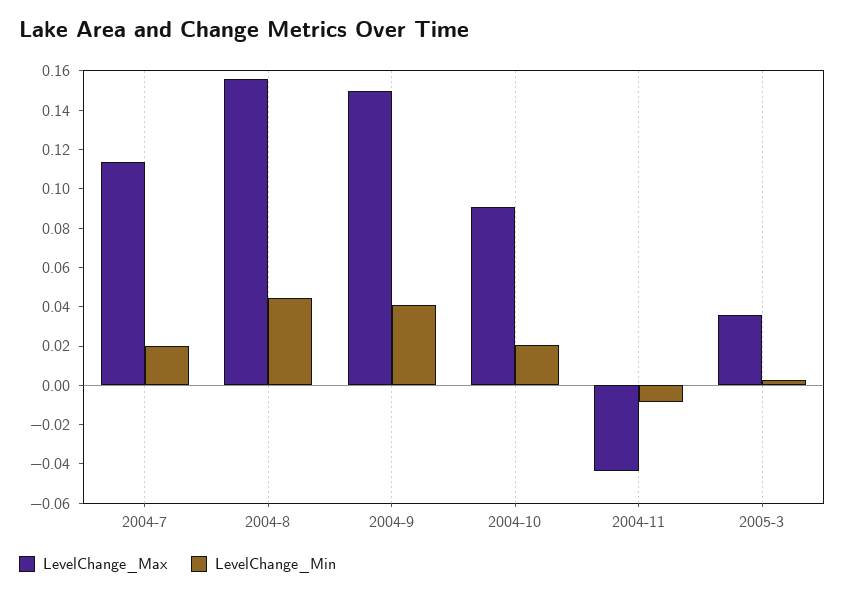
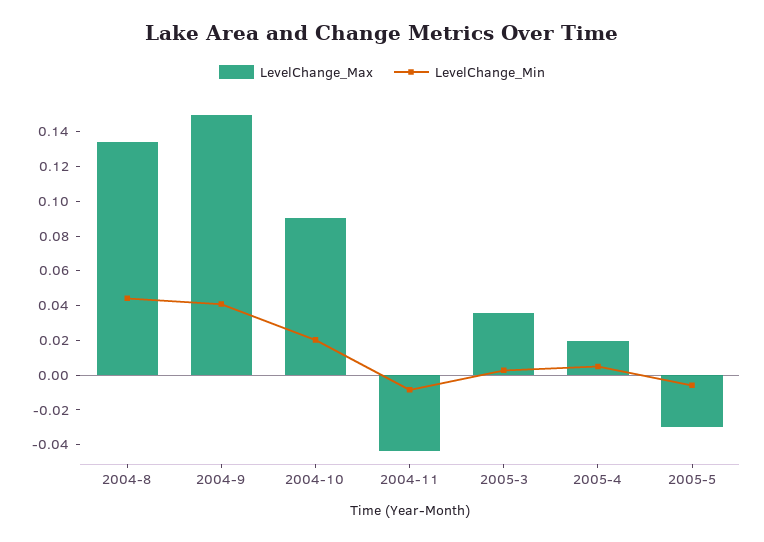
LevelChange_Max, 2004-7: 0.115 -> none
LevelChange_Min, 2004-7: 0.02 -> none
LevelChange_Max, 2004-8: 0.155 -> 0.135
LevelChange_Max, 2005-4: none -> 0.02
LevelChange_Min, 2005-4: none -> 0.005
LevelChange_Max, 2005-5: none -> -0.03
LevelChange_Min, 2005-5: none -> -0.005

